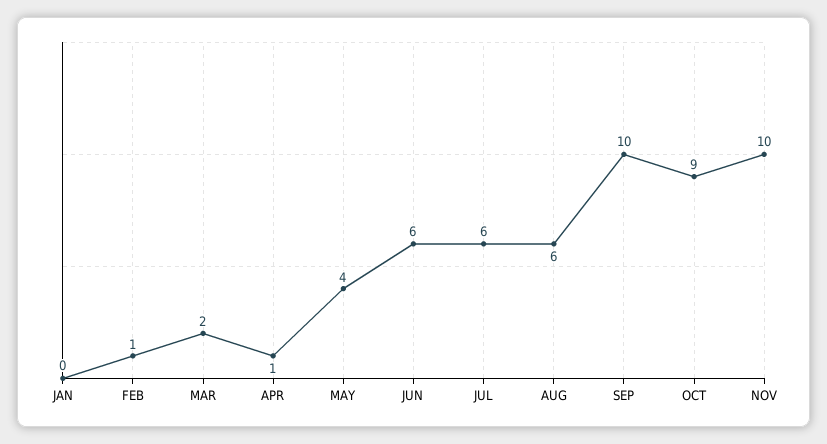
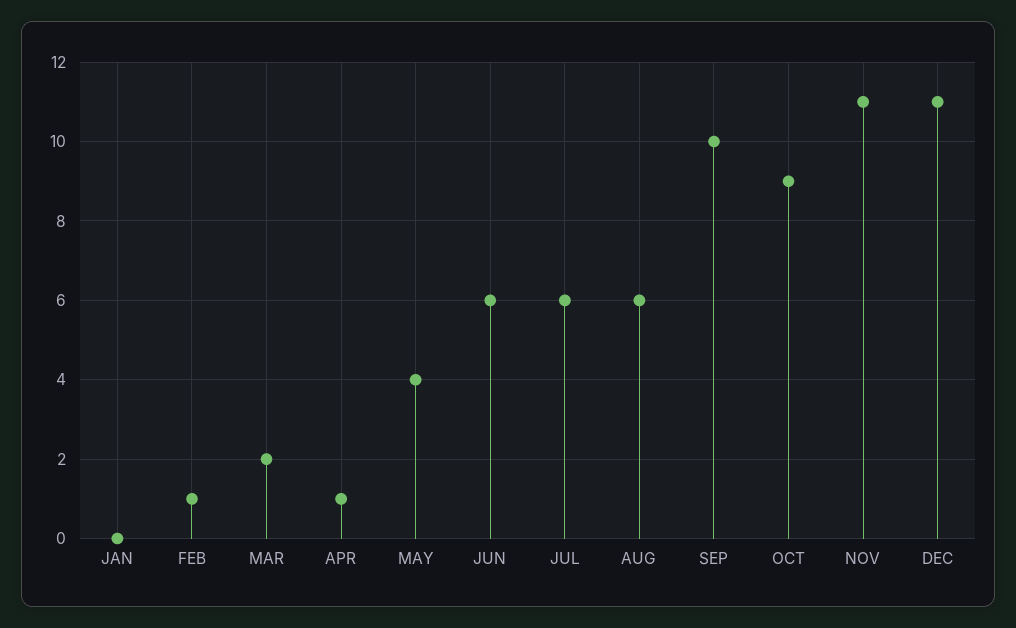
NOV: 10 -> 11
DEC: none -> 11

